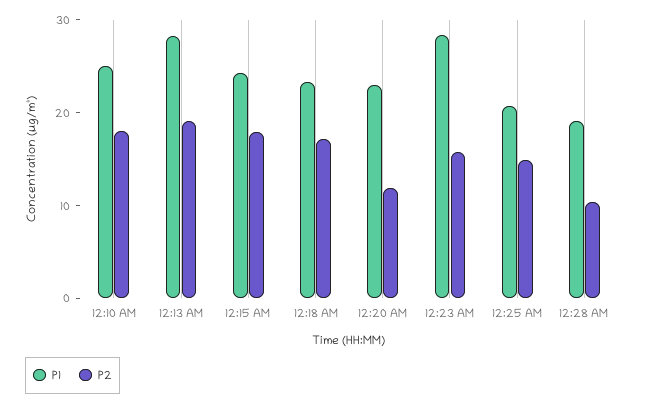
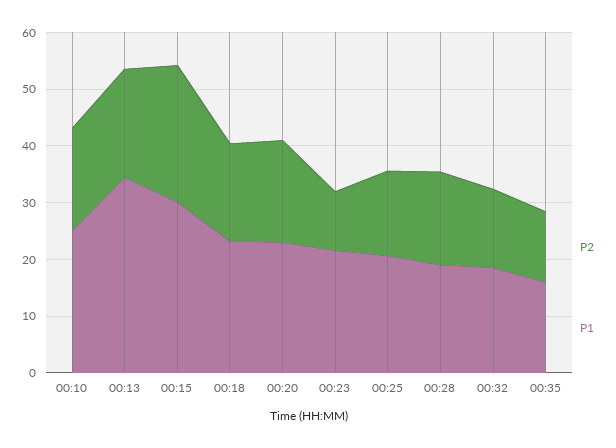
P1, 12:13 AM: 28 -> 34
P1, 12:15 AM: 24 -> 30
P2, 12:15 AM: 18 -> 24
P2, 12:20 AM: 12 -> 18
P1, 12:23 AM: 28 -> 22
P2, 12:23 AM: 16 -> 10
P2, 12:28 AM: 10 -> 16
P2, 00:32: none -> 14
P1, 00:32: none -> 18
P2, 00:35: none -> 12
P1, 00:35: none -> 16

